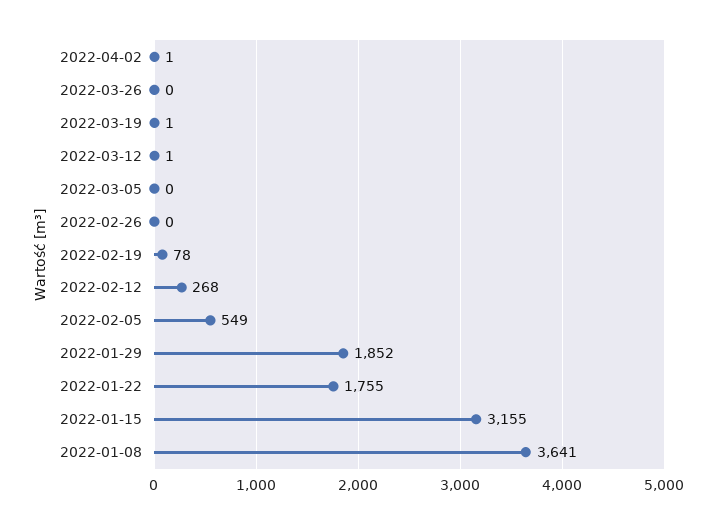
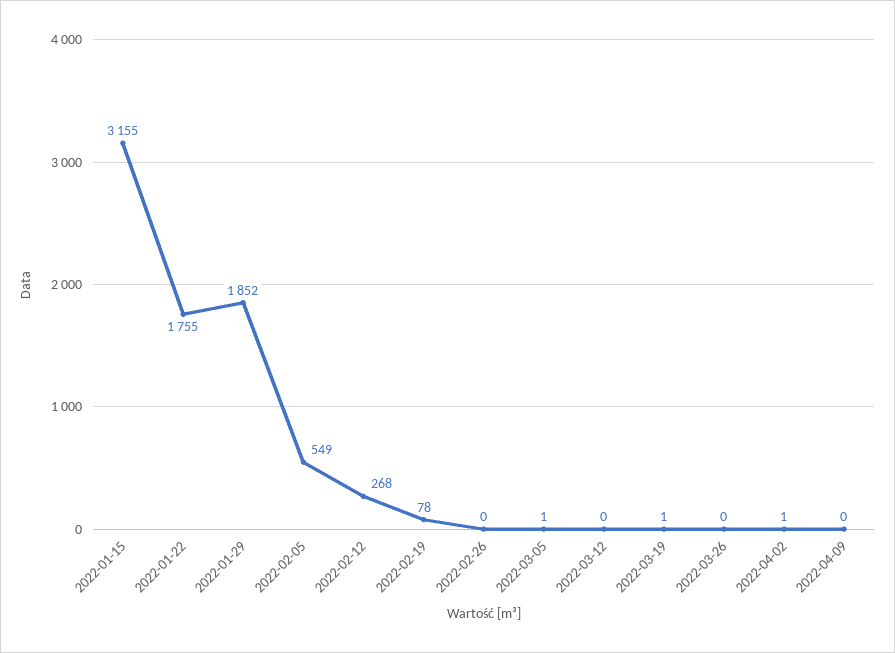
2022-03-12: 1 -> 0
2022-03-05: 0 -> 1
2022-01-08: 3641 -> none
2022-04-09: none -> 0

